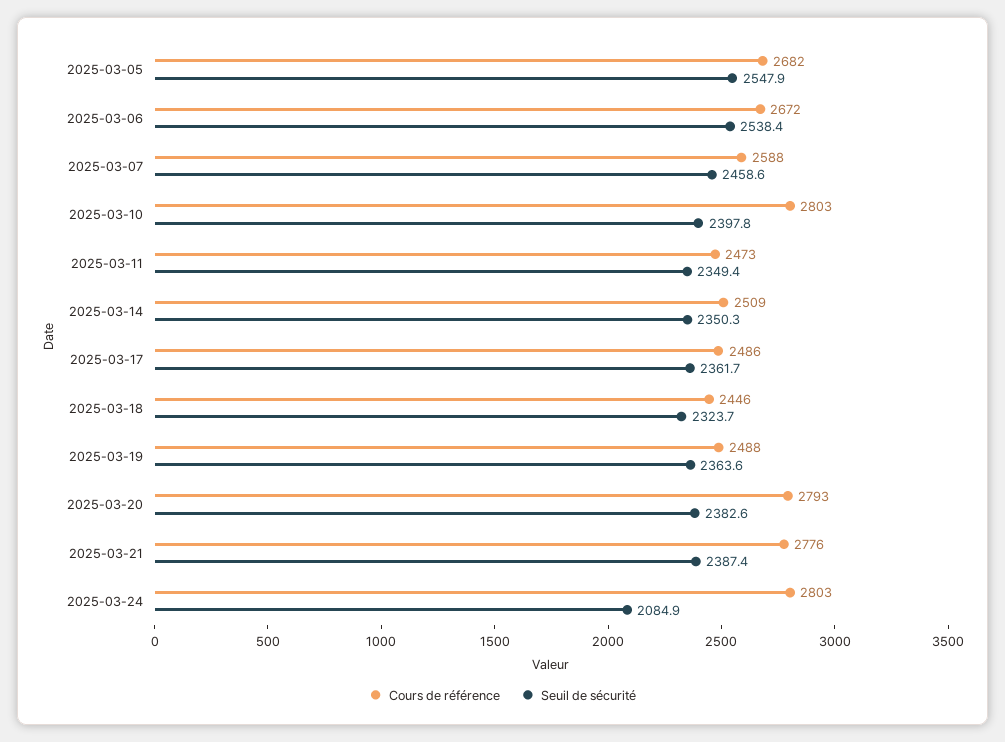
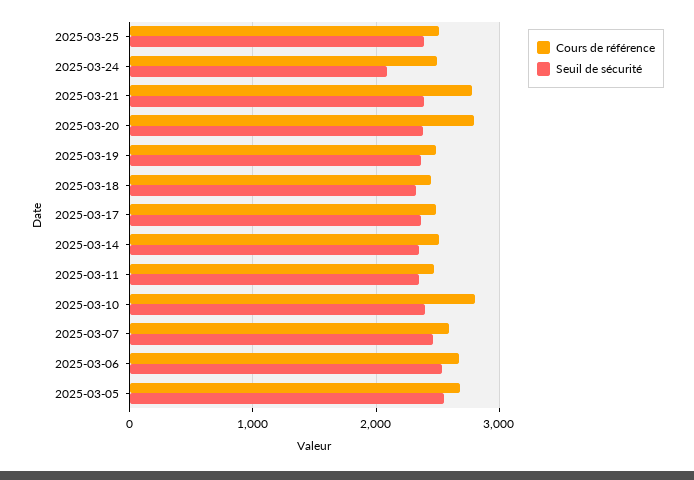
Cours de référence, 2025-03-24: 2803 -> 2500
Cours de référence, 2025-03-25: none -> 2500
Seuil de sécurité, 2025-03-25: none -> 2400

